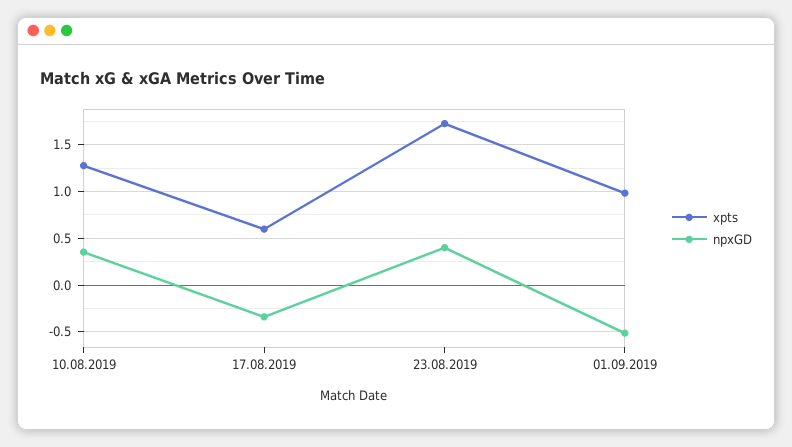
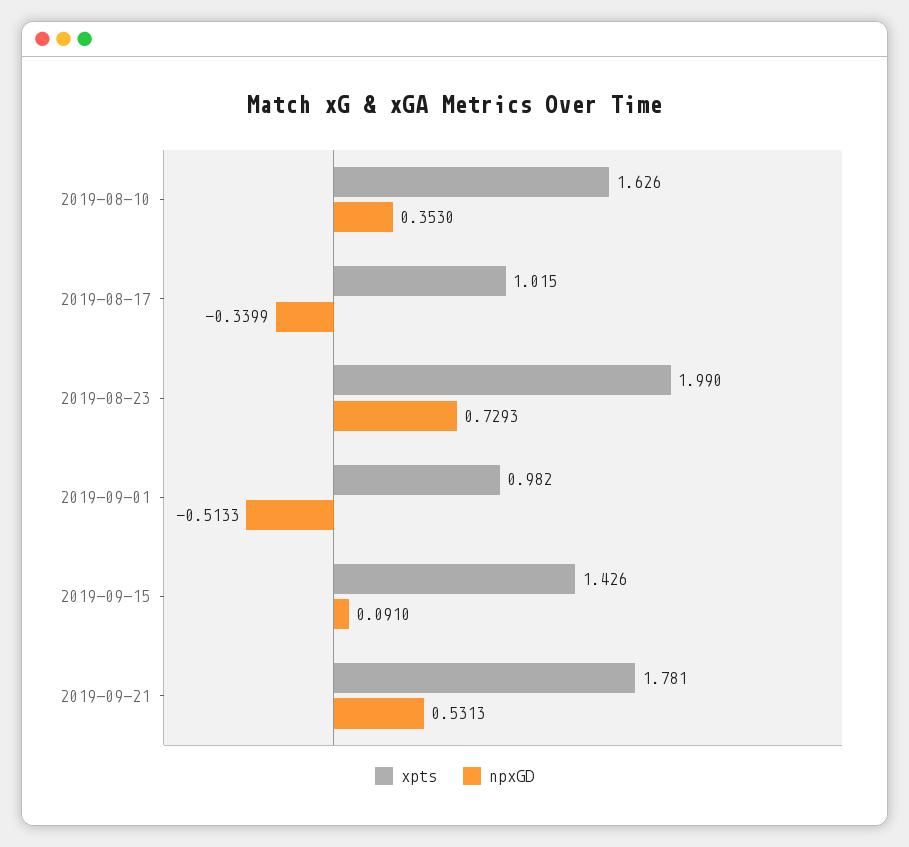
xpts, 10.08.2019: 1.3 -> 1.626
xpts, 17.08.2019: 0.6 -> 1.015
xpts, 23.08.2019: 1.7 -> 1.99
npxGD, 23.08.2019: 0.4 -> 0.7293
xpts, 2019-09-15: none -> 1.426
npxGD, 2019-09-15: none -> 0.091
xpts, 2019-09-21: none -> 1.781
npxGD, 2019-09-21: none -> 0.5313

